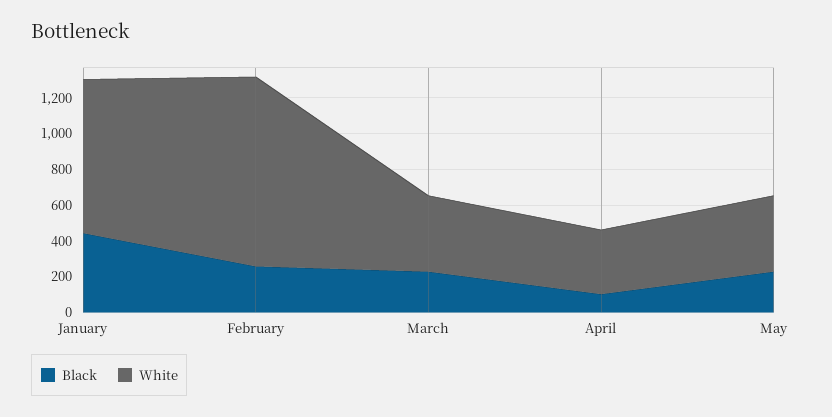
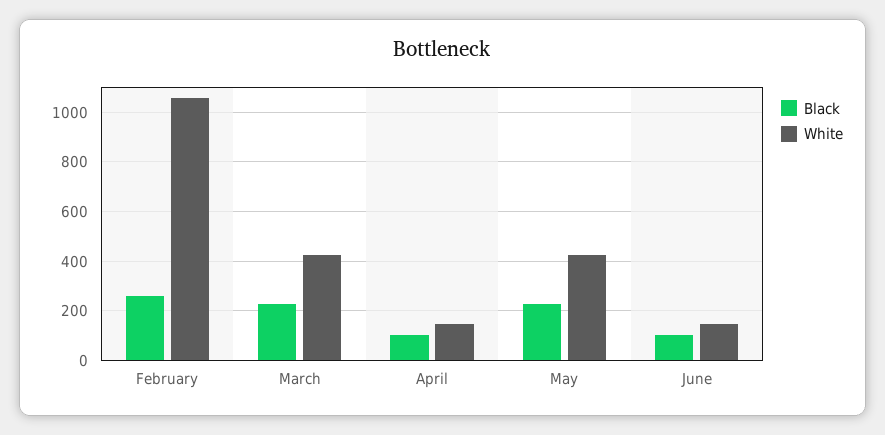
Black, January: 450 -> none
White, January: 850 -> none
White, April: 350 -> 150
Black, June: none -> 100
White, June: none -> 150

